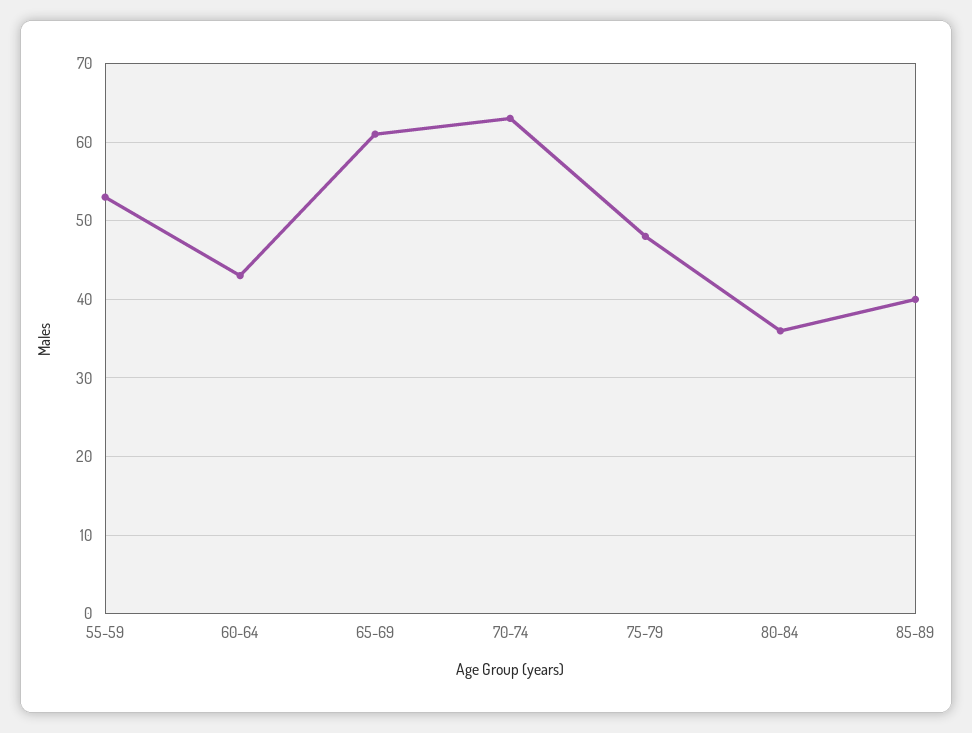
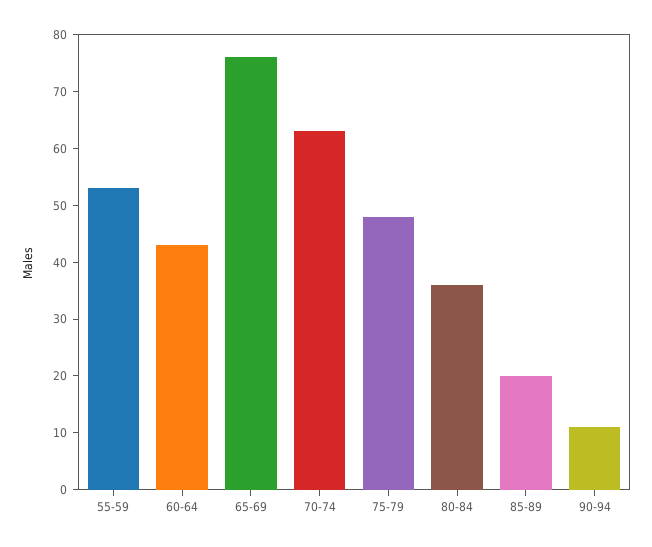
65-69: 61 -> 75
85-89: 40 -> 20
90-94: none -> 10

